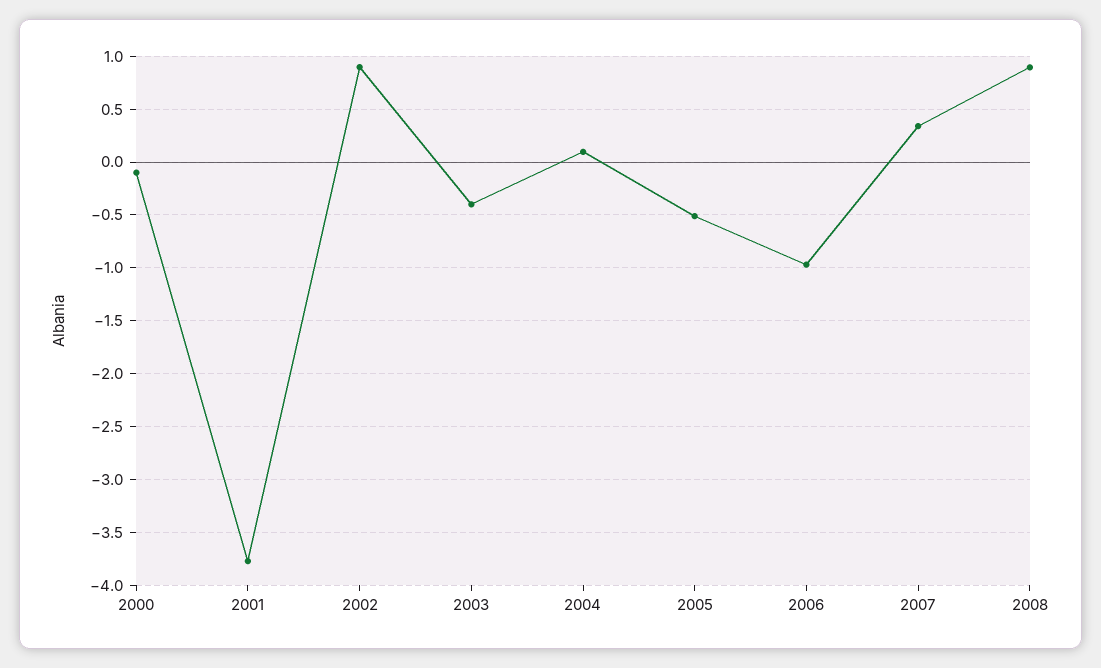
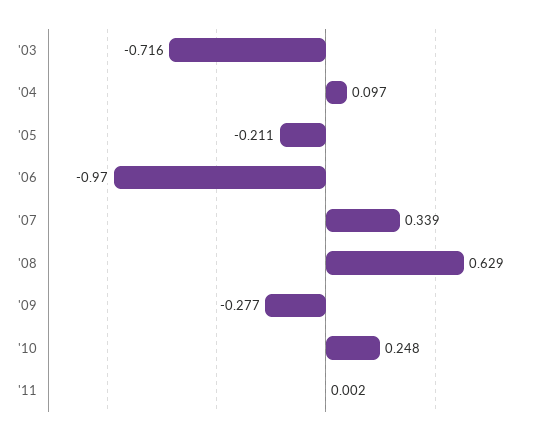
2000: -0.1 -> none
2001: -3.8 -> none
2002: 0.9 -> none
2003: -0.4 -> -0.716
2005: -0.5 -> -0.211
2008: 0.9 -> 0.629
'09: none -> -0.277
'10: none -> 0.248
'11: none -> 0.002

